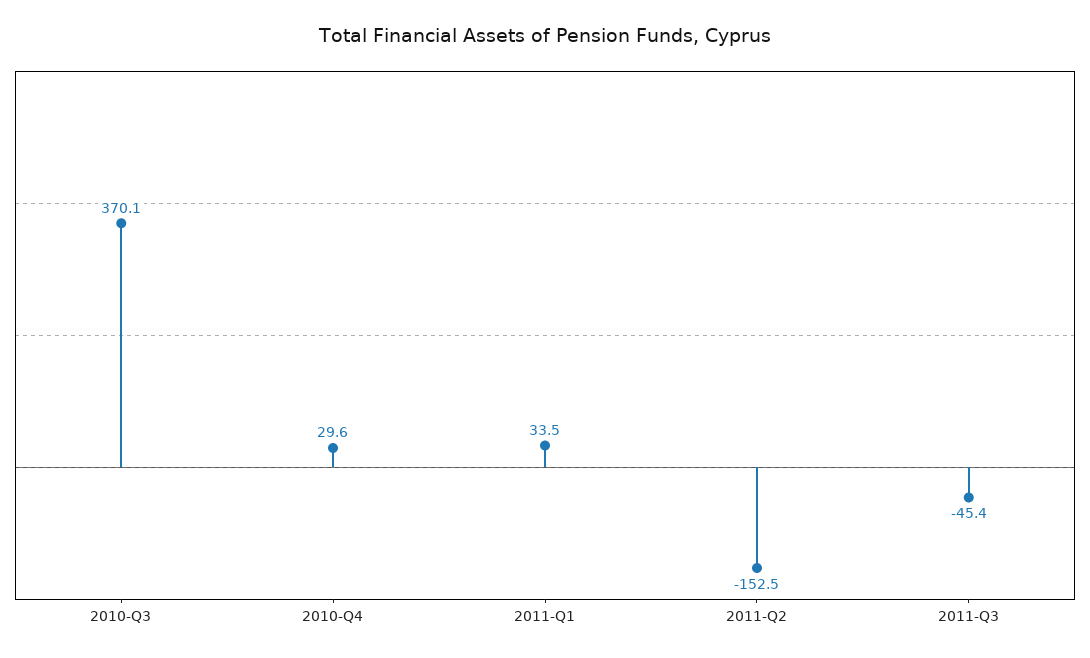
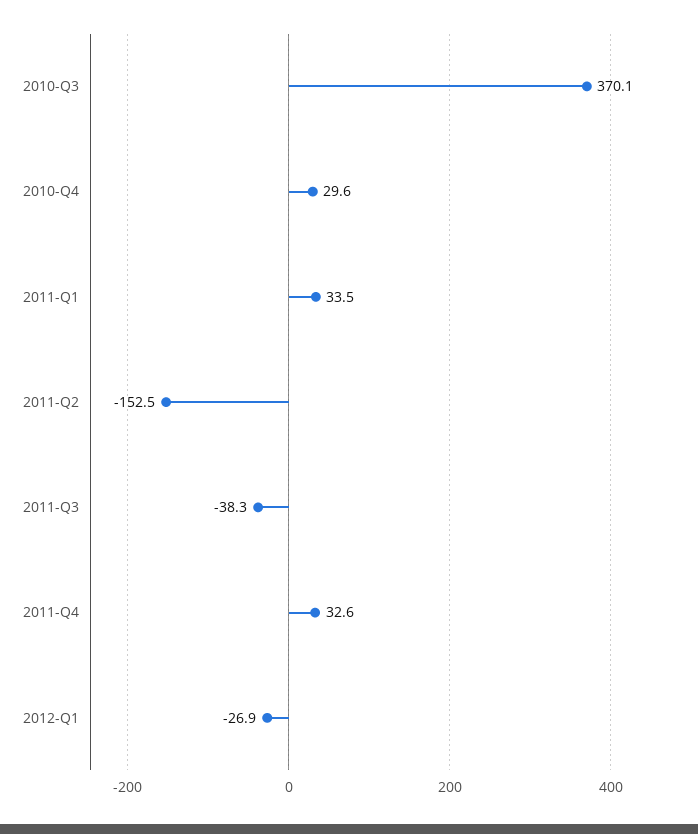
2011-Q3: -45.4 -> -38.3
2011-Q4: none -> 32.6
2012-Q1: none -> -26.9

